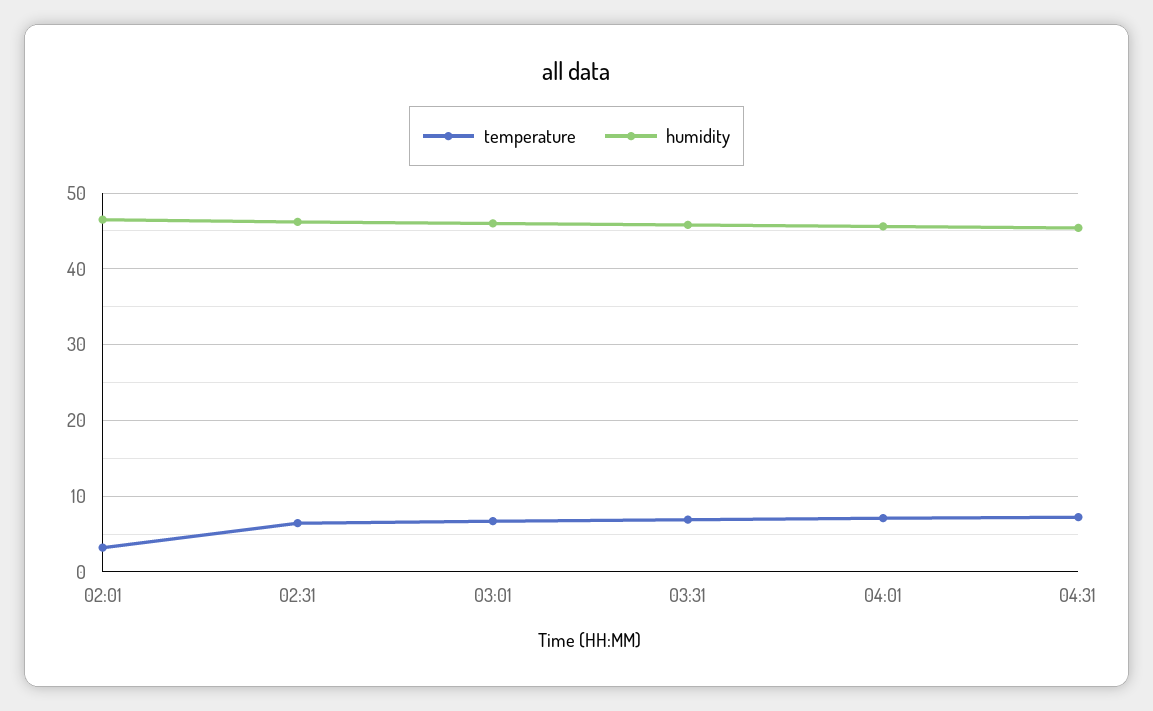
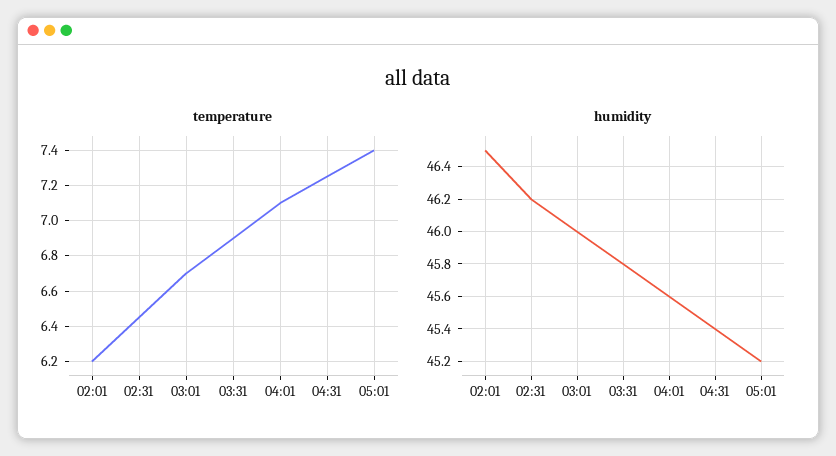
temperature, 02:01: 3 -> 6.2
temperature, 05:01: none -> 7.4
humidity, 05:01: none -> 45.2

